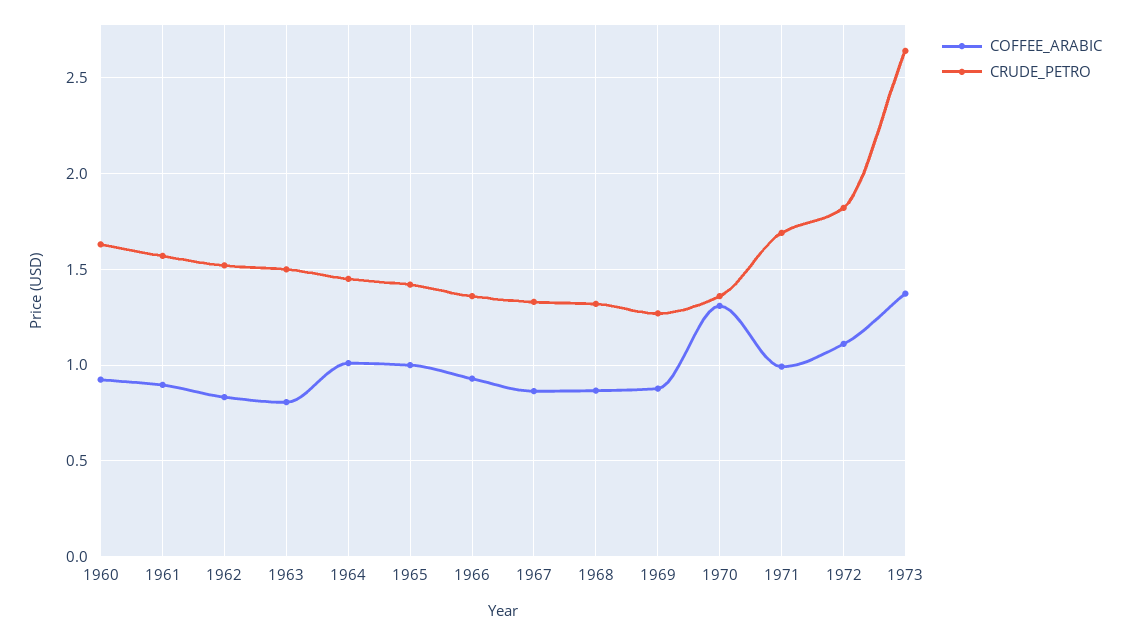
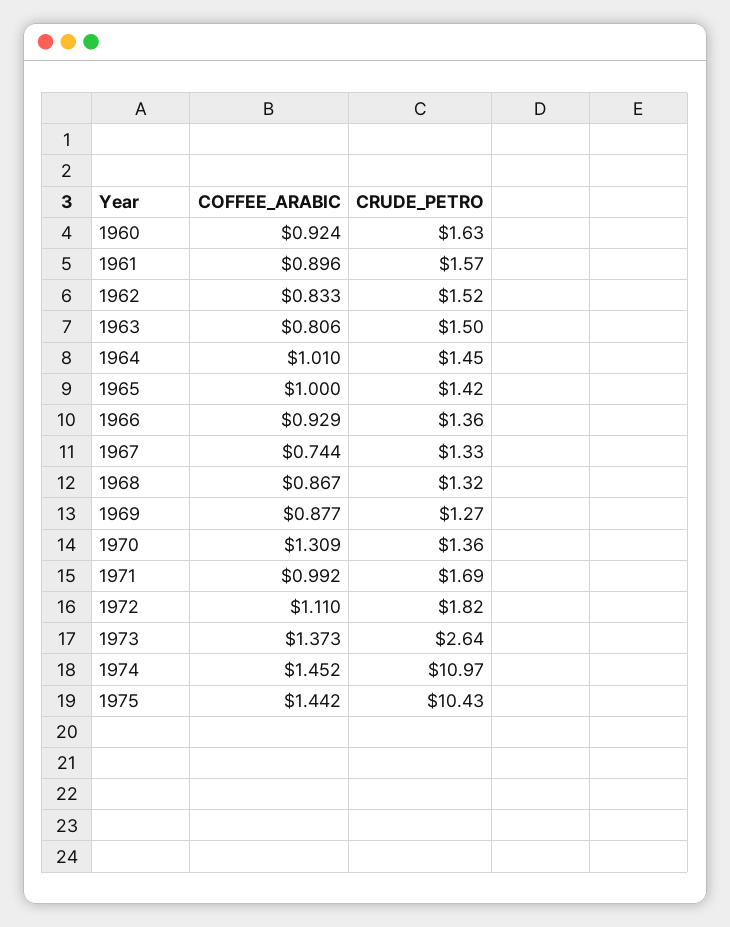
COFFEE_ARABIC, 1967: 0.85 -> 0.744
COFFEE_ARABIC, 1974: none -> 1.452
CRUDE_PETRO, 1974: none -> 10.97
COFFEE_ARABIC, 1975: none -> 1.442
CRUDE_PETRO, 1975: none -> 10.43

